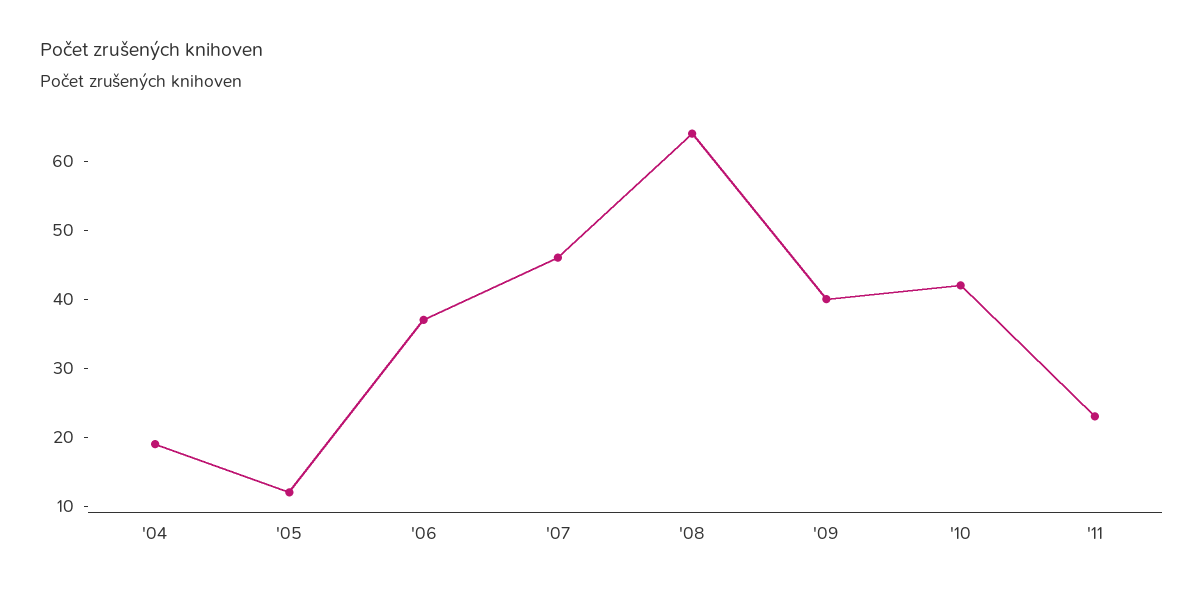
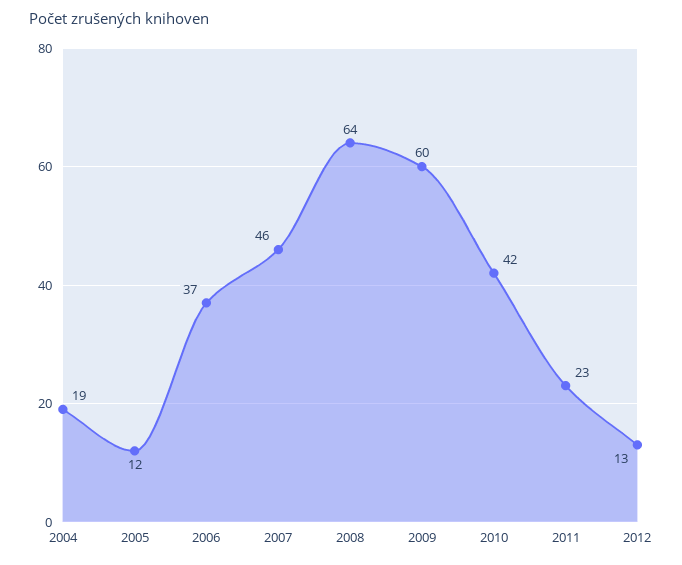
'09: 40 -> 60
2012: none -> 13

